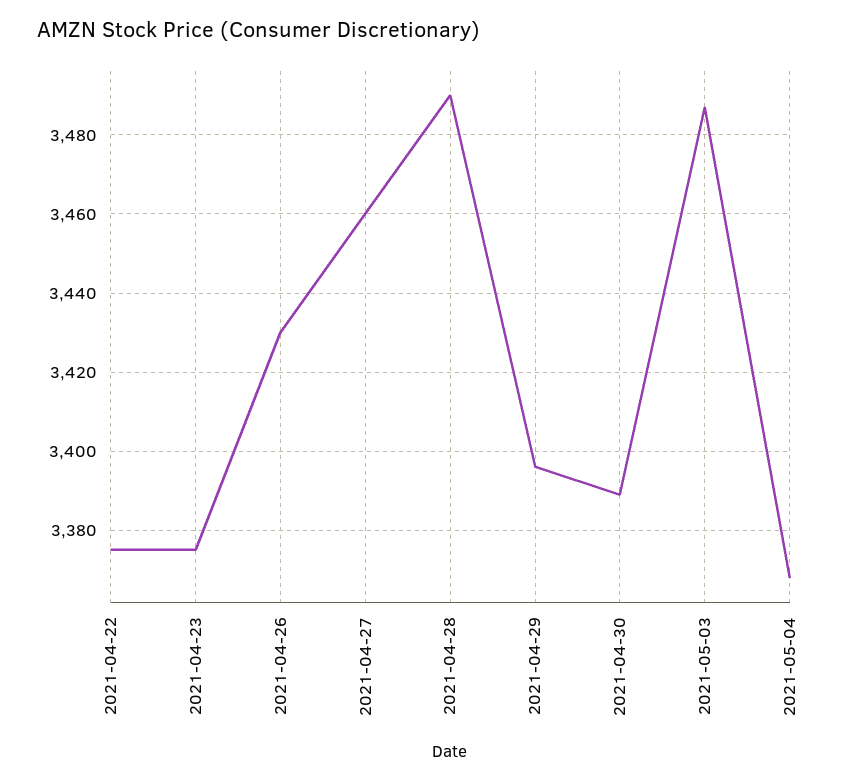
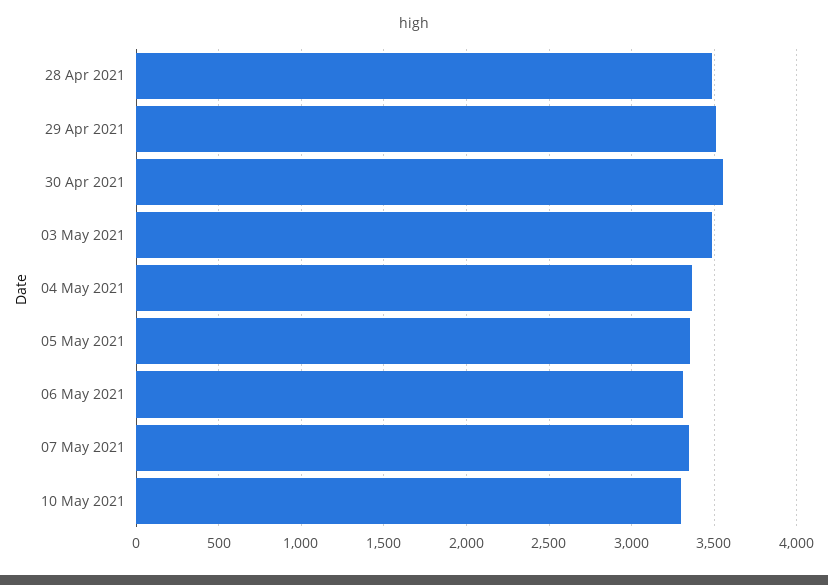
2021-04-22: 3375 -> none
2021-04-23: 3375 -> none
2021-04-26: 3430 -> none
2021-04-27: 3460 -> none
2021-04-29: 3395 -> 3500
2021-04-30: 3390 -> 3550
05 May 2021: none -> 3350
06 May 2021: none -> 3300
07 May 2021: none -> 3350
10 May 2021: none -> 3300

